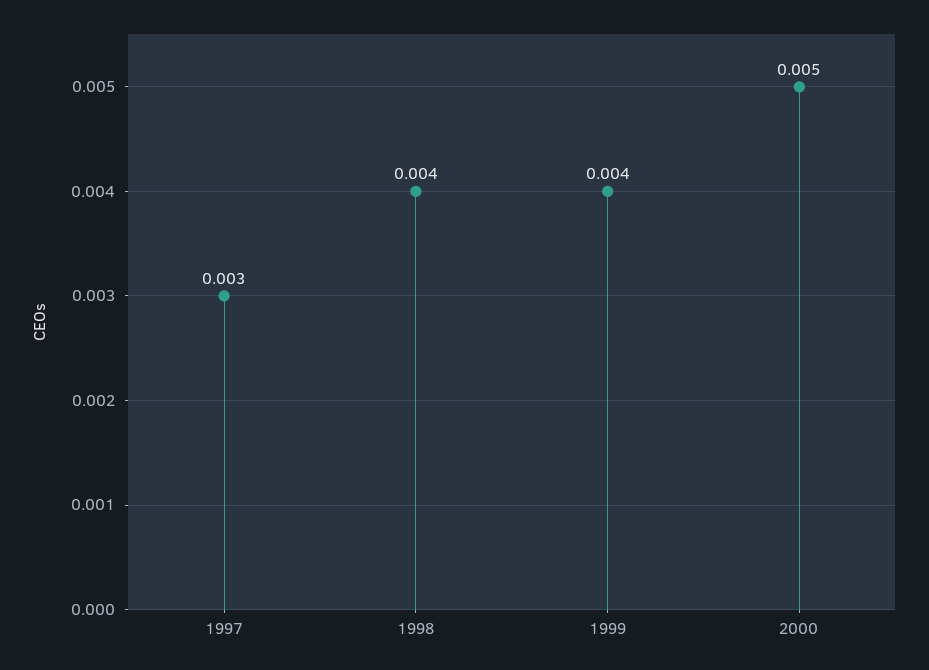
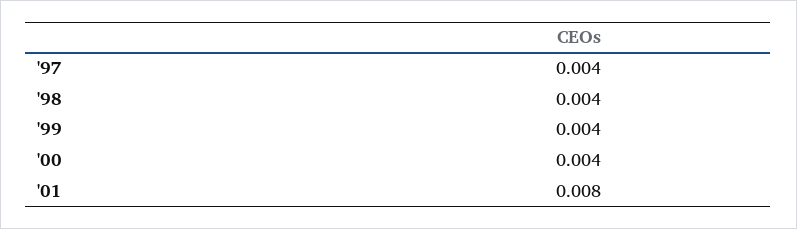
1997: 0.003 -> 0.004
2000: 0.005 -> 0.004
'01: none -> 0.008

